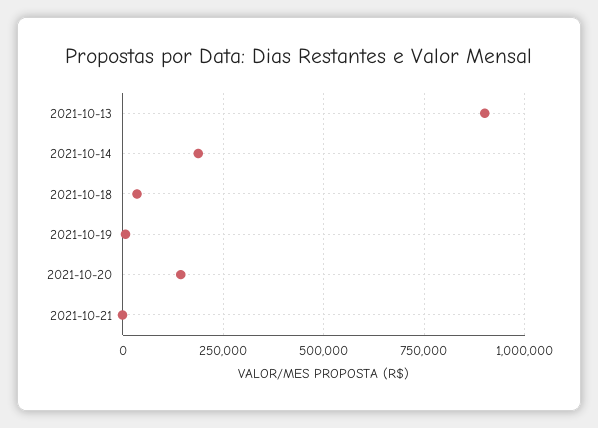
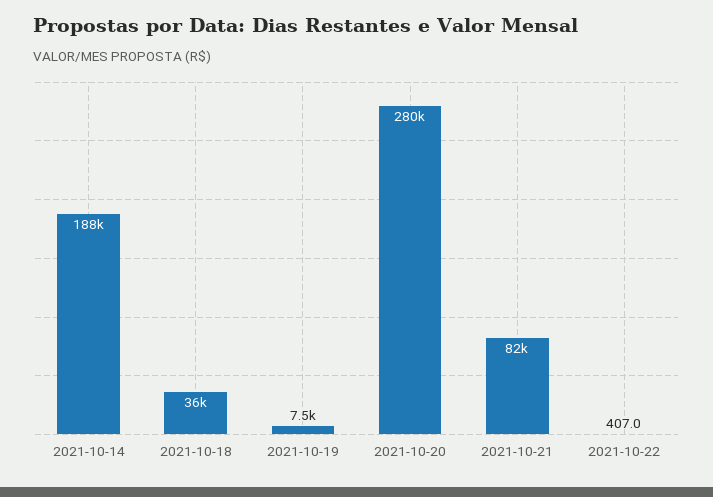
2021-10-13: 900000 -> none
2021-10-20: 150000 -> 280000
2021-10-21: 0 -> 82000
2021-10-22: none -> 407

